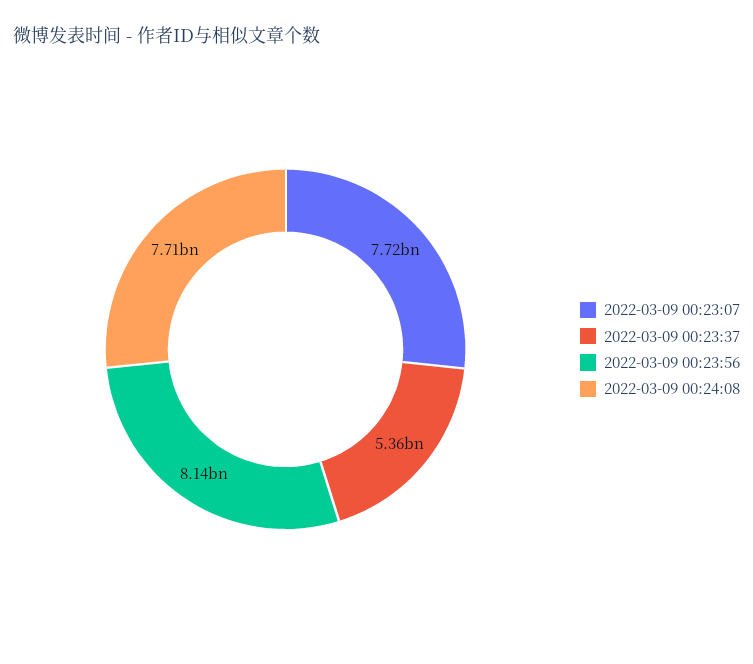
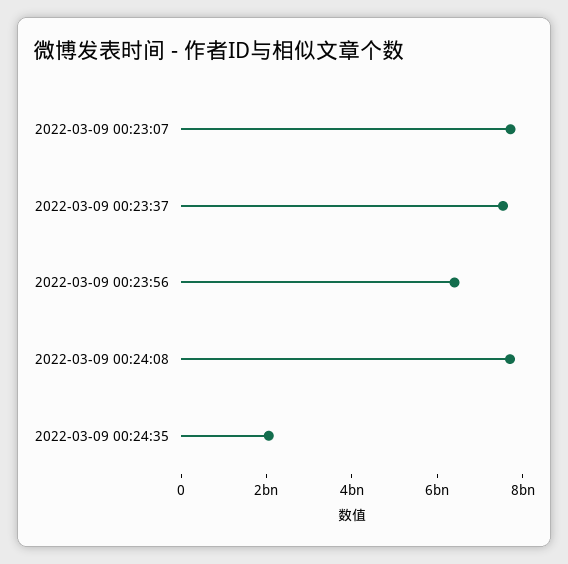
2022-03-09 00:23:37: 5360000000 -> 7500000000
2022-03-09 00:23:56: 8140000000 -> 6500000000
2022-03-09 00:24:35: none -> 2000000000

